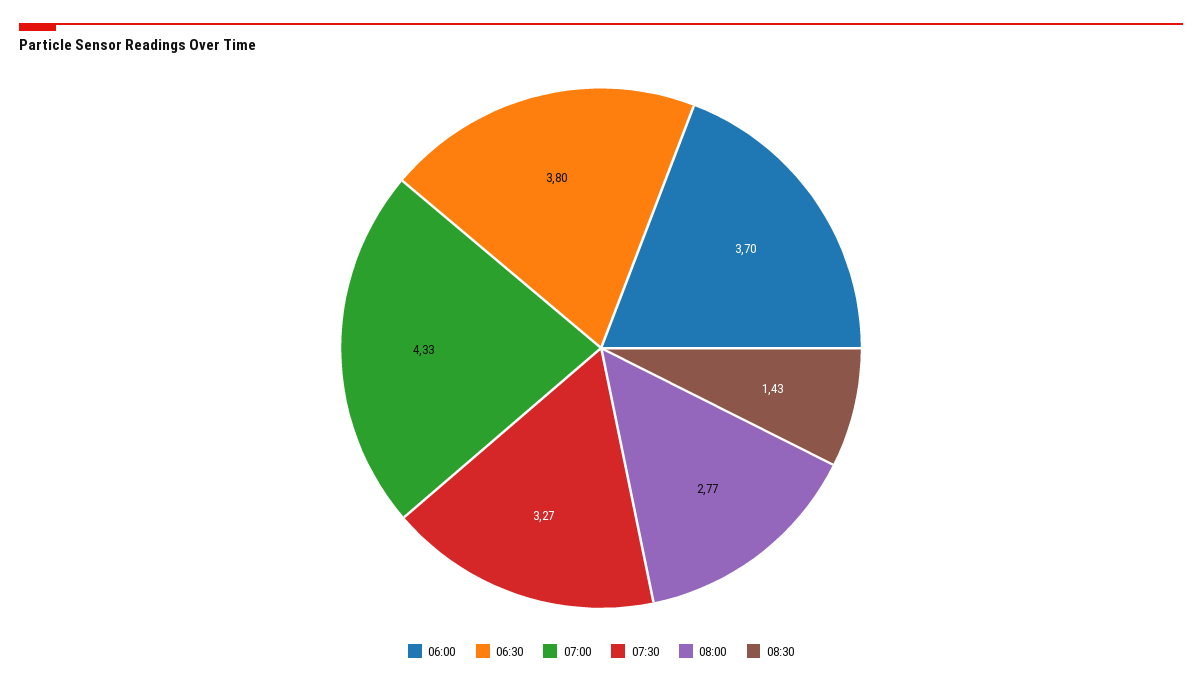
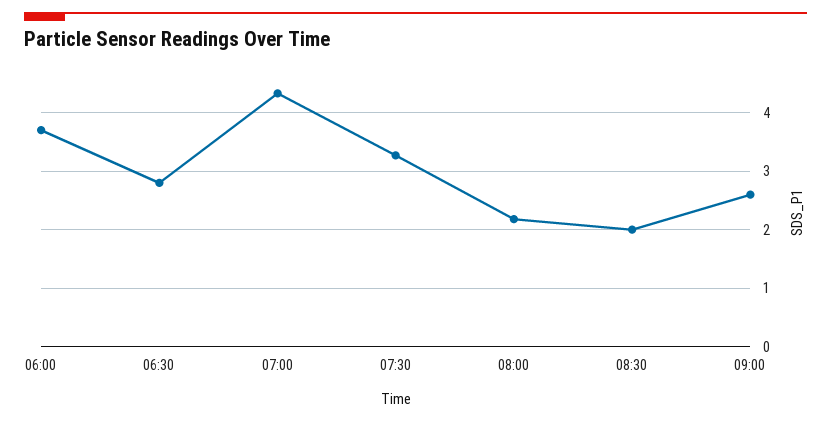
06:30: 3.8 -> 2.8
08:00: 2.77 -> 2.2
08:30: 1.43 -> 2
09:00: none -> 2.6

